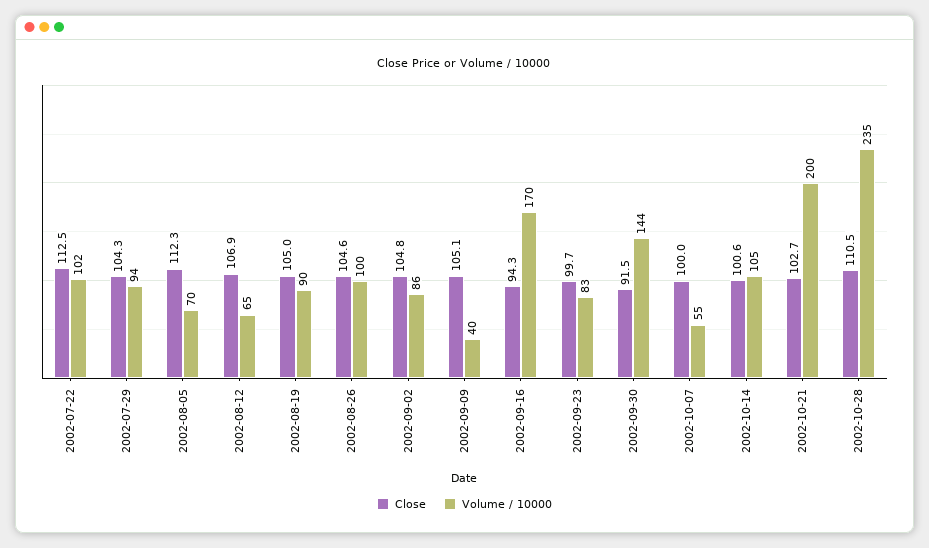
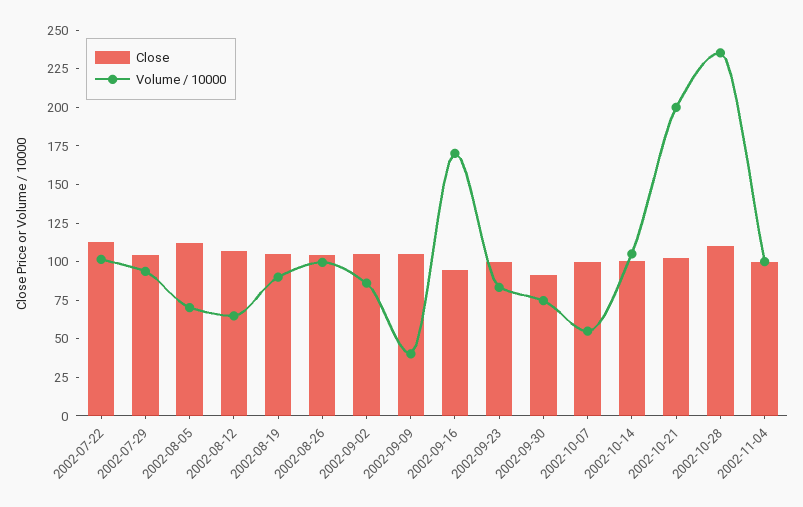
Volume / 10000, 2002-09-30: 144 -> 75
Close, 2002-11-04: none -> 100
Volume / 10000, 2002-11-04: none -> 100

